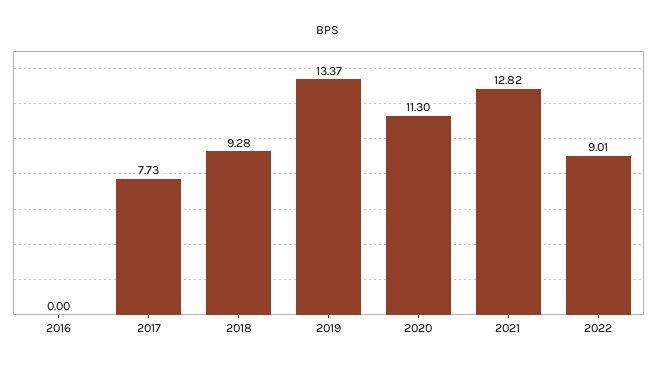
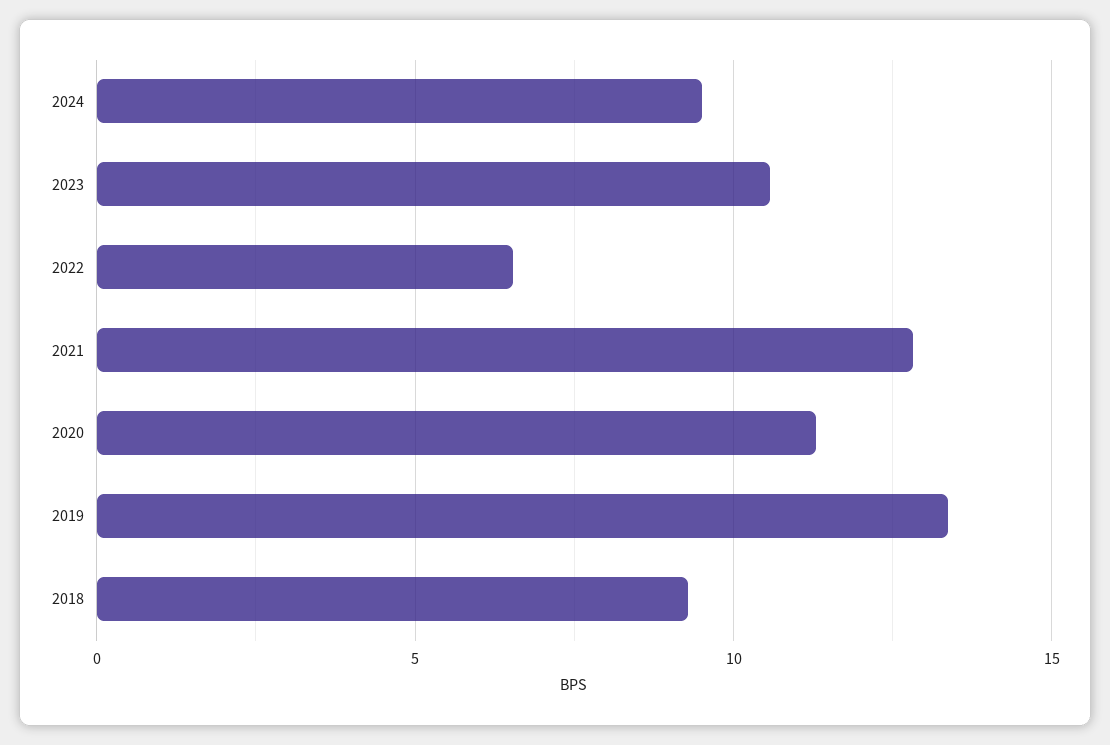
2016: 0 -> none
2017: 7.73 -> none
2022: 9.01 -> 6.5
2024: none -> 9.5
2023: none -> 10.5

